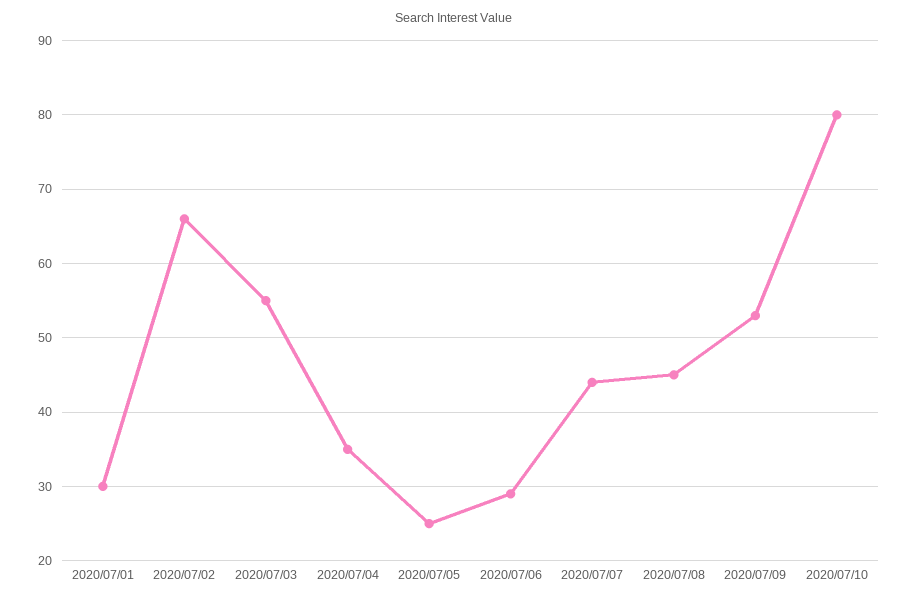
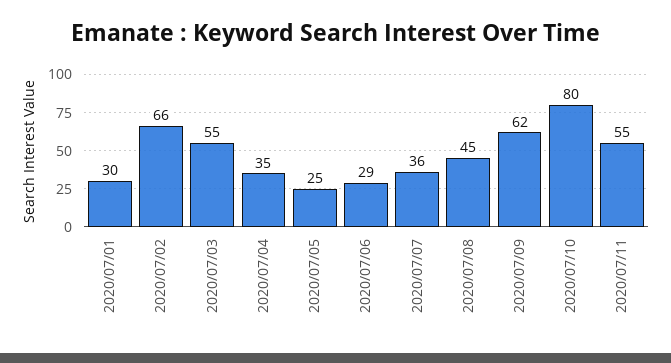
2020/07/07: 44 -> 36
2020/07/09: 53 -> 62
2020/07/11: none -> 55

